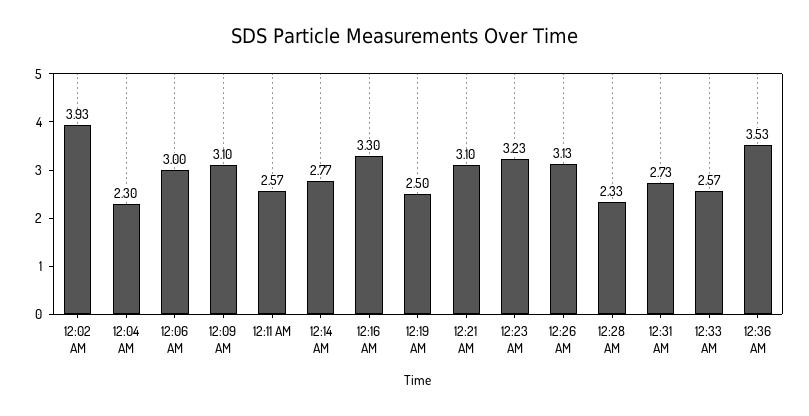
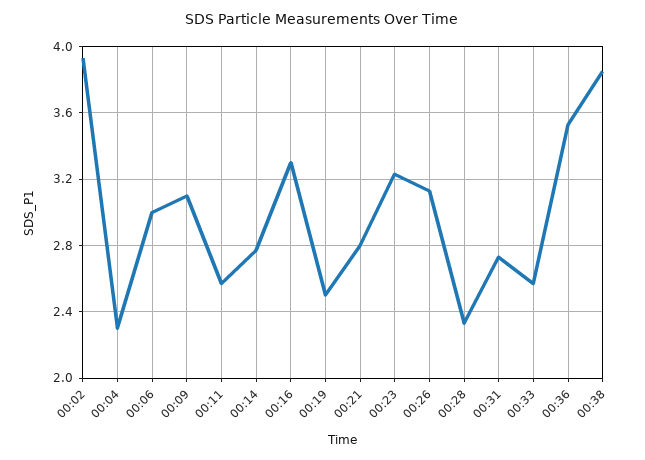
12:21 AM: 3.1 -> 2.8
00:38: none -> 3.85

